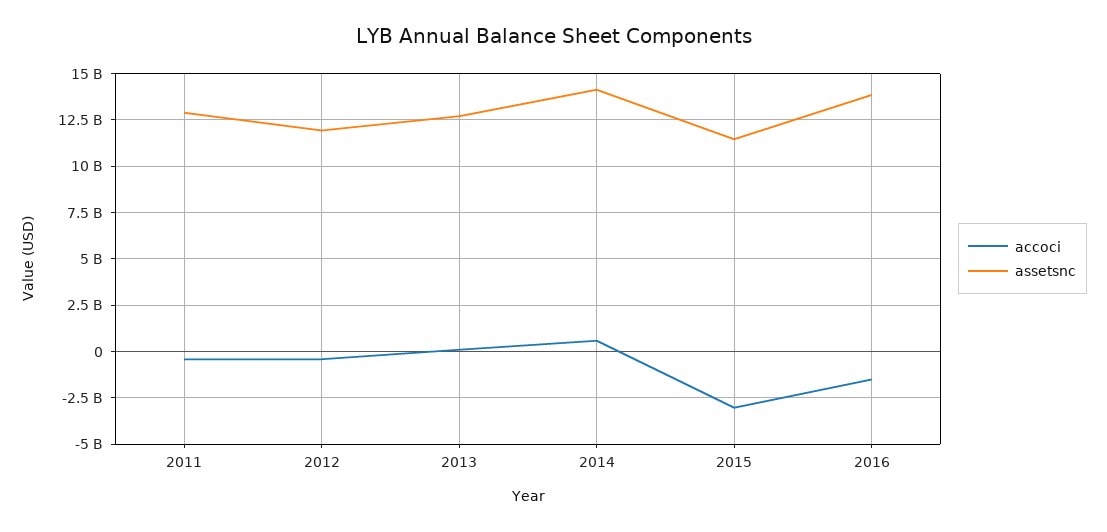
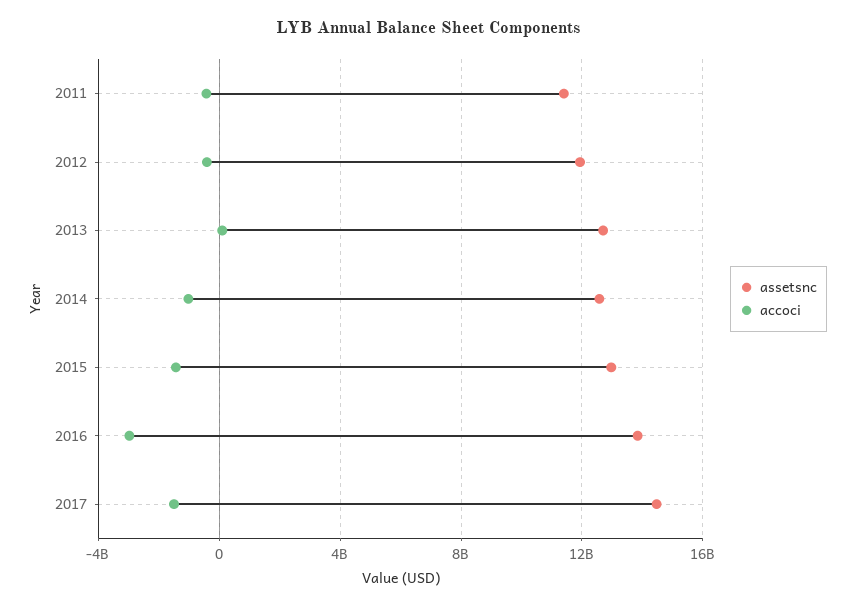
assetsnc, 2011: 13000000000 -> 11500000000
accoci, 2014: 500000000 -> -1000000000
assetsnc, 2014: 14000000000 -> 12500000000
accoci, 2015: -3000000000 -> -1500000000
assetsnc, 2015: 11500000000 -> 13000000000
accoci, 2016: -1500000000 -> -3000000000
assetsnc, 2017: none -> 14500000000
accoci, 2017: none -> -1500000000

